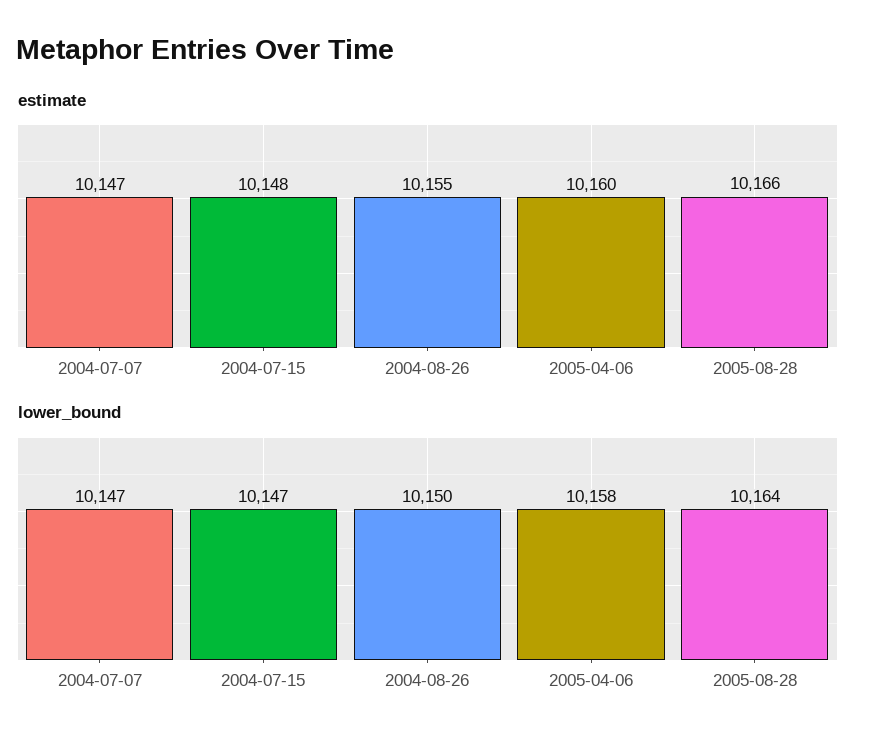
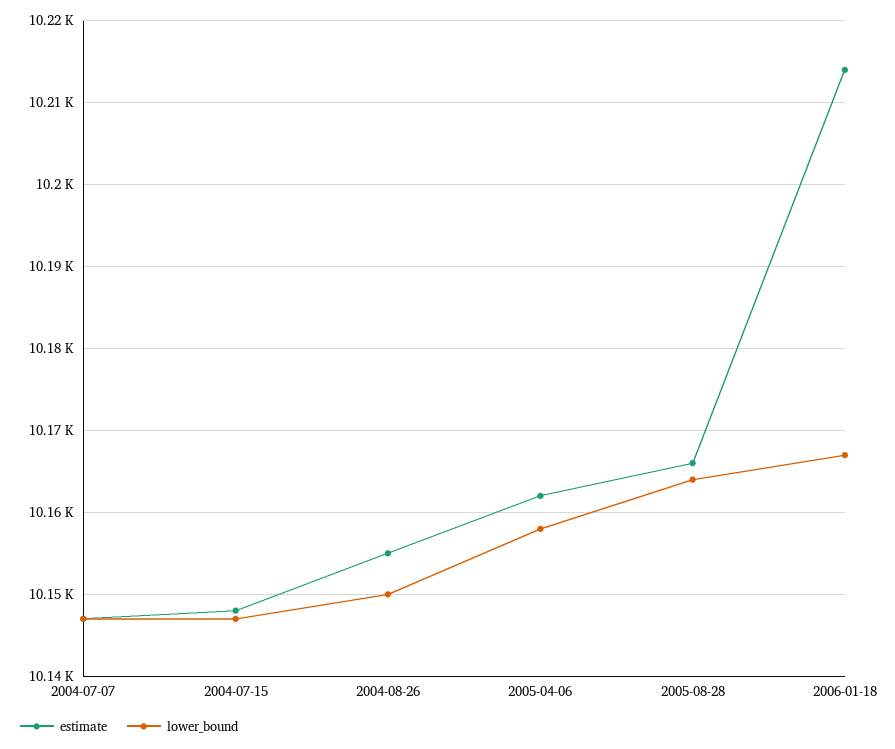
estimate, 2005-04-06: 10160 -> 10162
estimate, 2006-01-18: none -> 10214
lower_bound, 2006-01-18: none -> 10167

